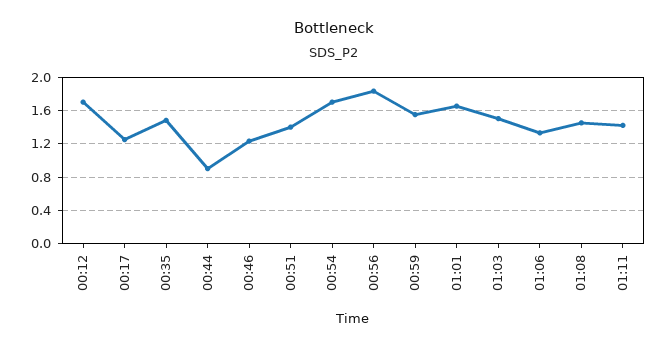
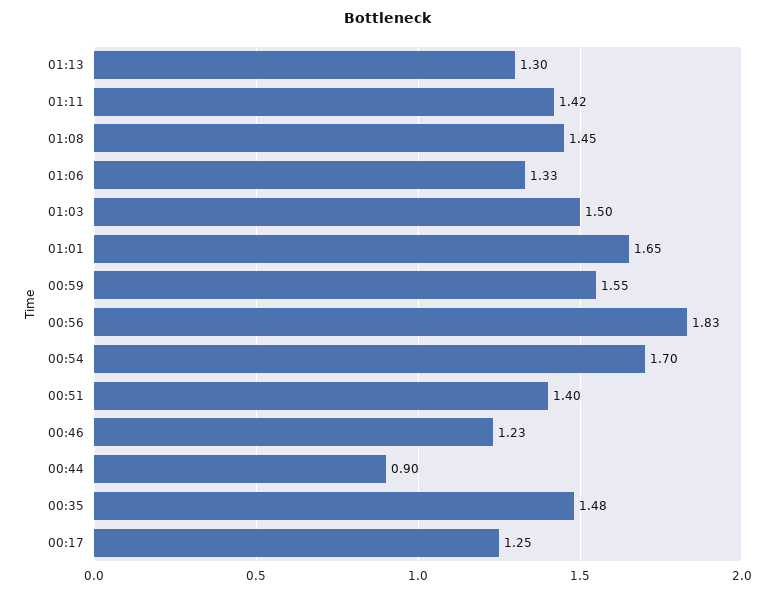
00:12: 1.7 -> none
01:13: none -> 1.3

